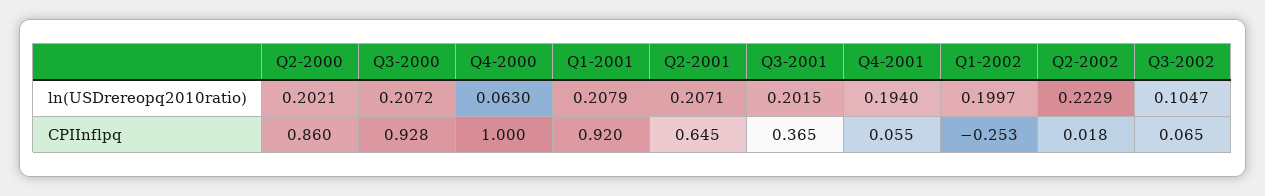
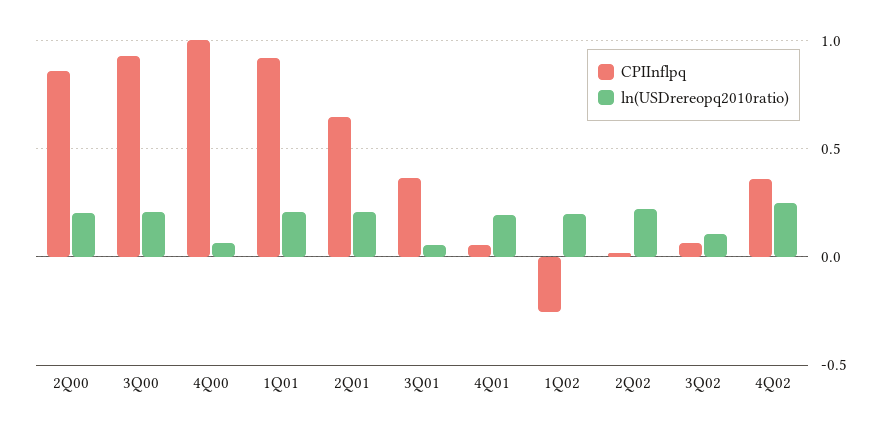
ln(USDrereopq2010ratio), Q3-2001: 0.2015 -> 0.05
CPIInflpq, 4Q02: none -> 0.35
ln(USDrereopq2010ratio), 4Q02: none -> 0.25

